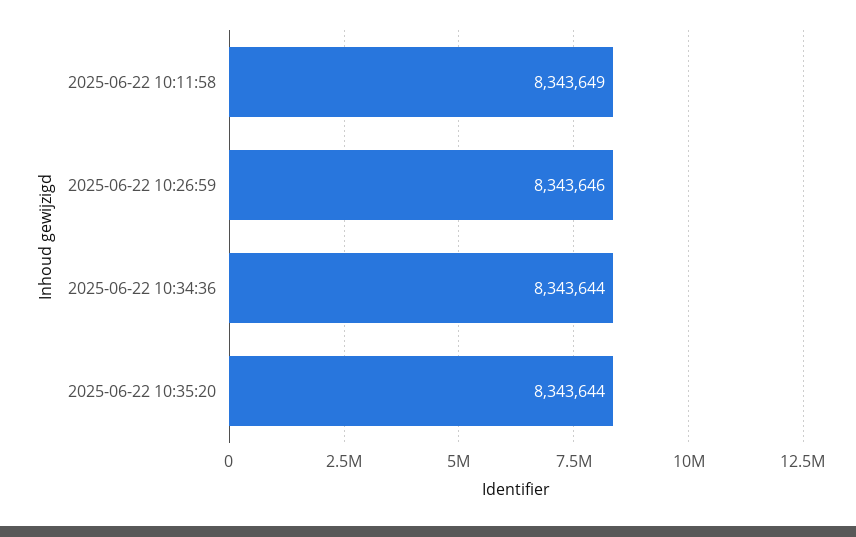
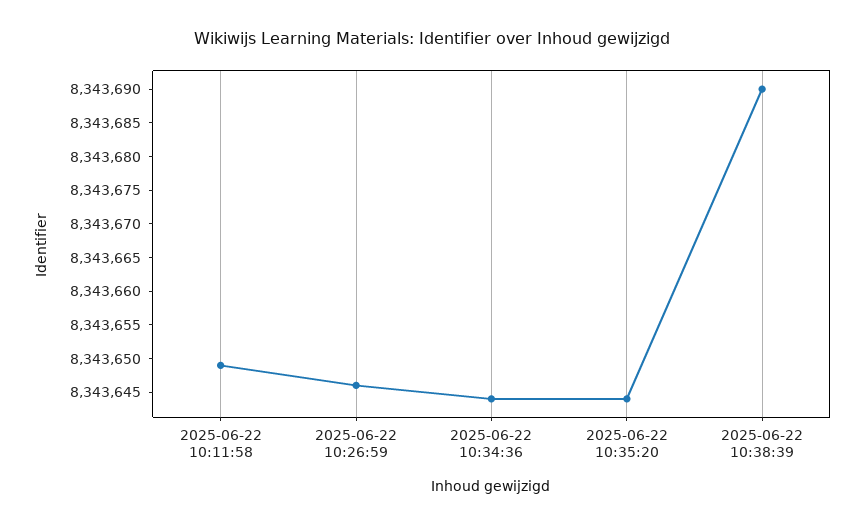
2025-06-22 10:38:39: none -> 8343690

